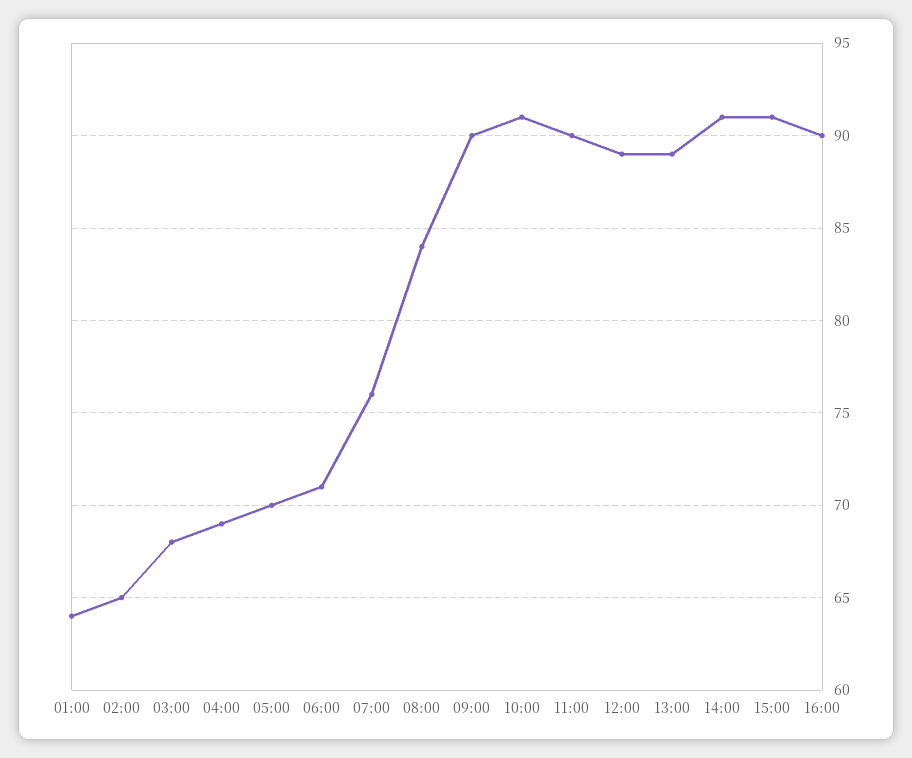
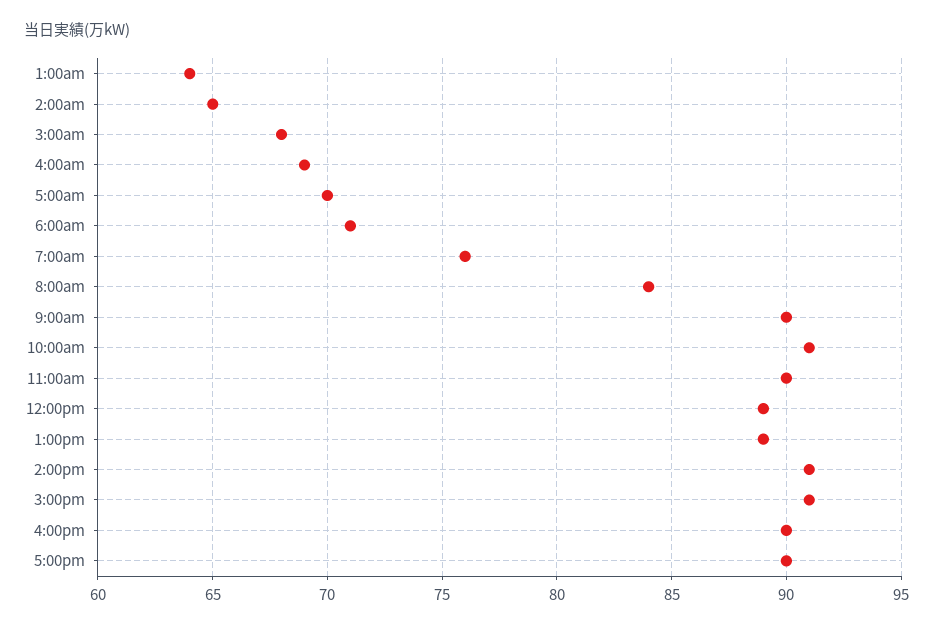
5:00pm: none -> 90

